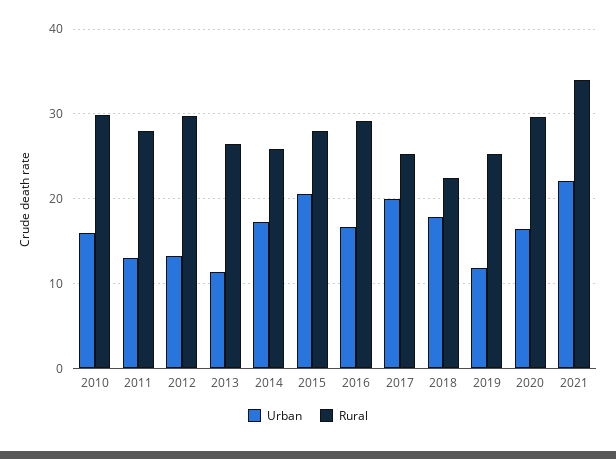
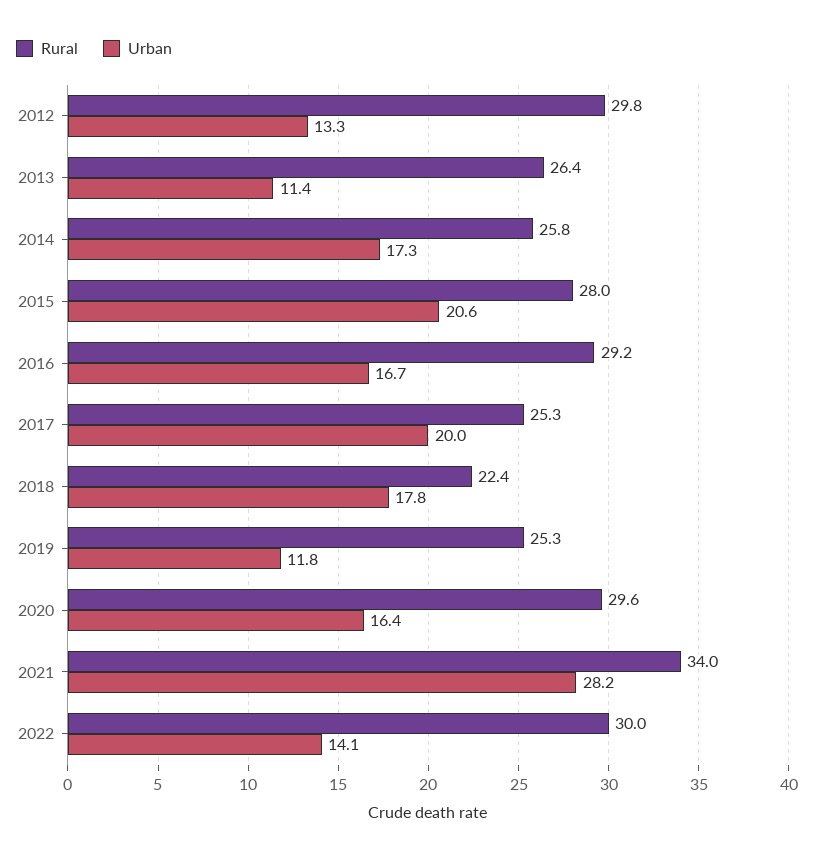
Urban, 2010: 16 -> none
Rural, 2010: 30 -> none
Urban, 2011: 13 -> none
Rural, 2011: 28 -> none
Urban, 2021: 22 -> 28.2
Rural, 2022: none -> 30
Urban, 2022: none -> 14.1

